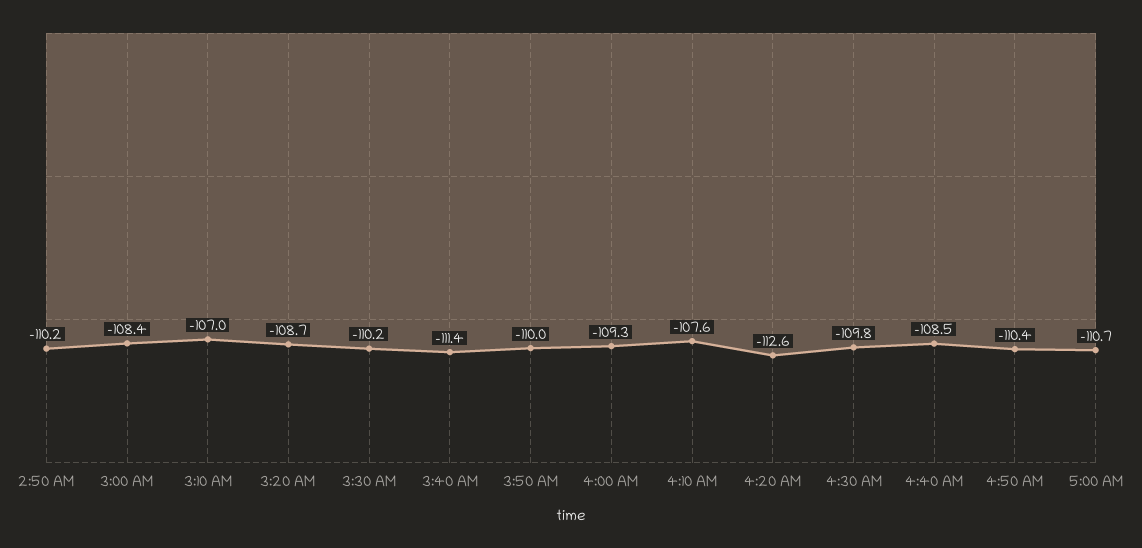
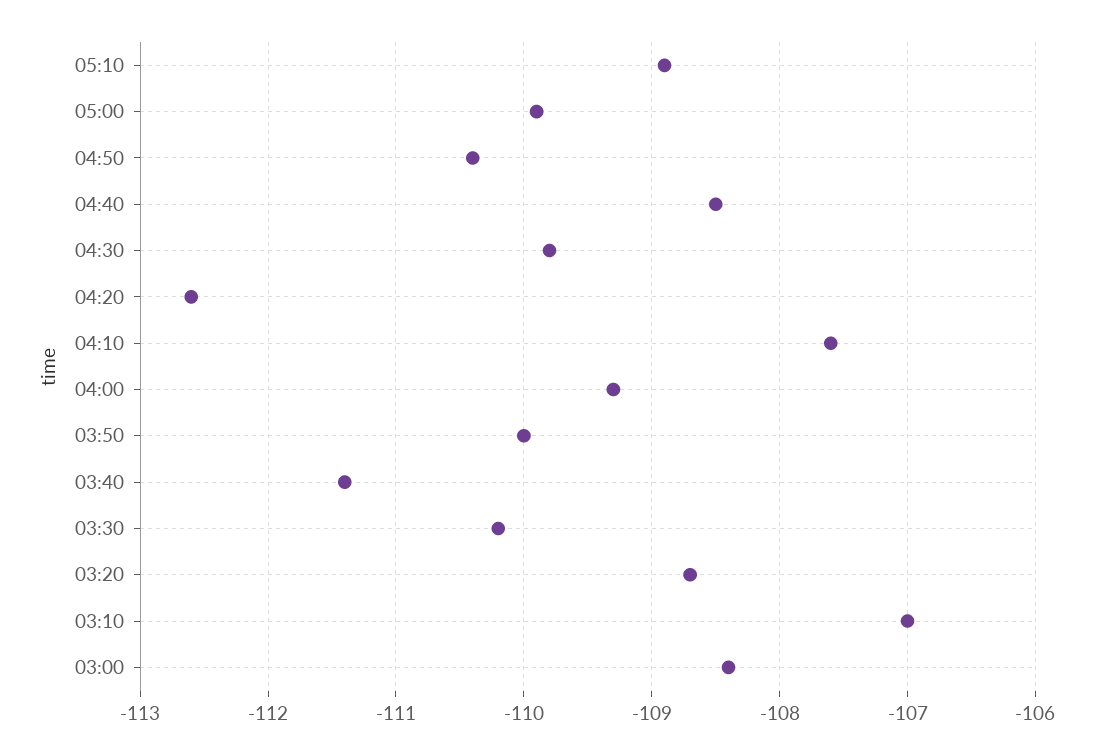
2:50 AM: -110.2 -> none
5:00 AM: -110.7 -> -109.9
05:10: none -> -108.9

